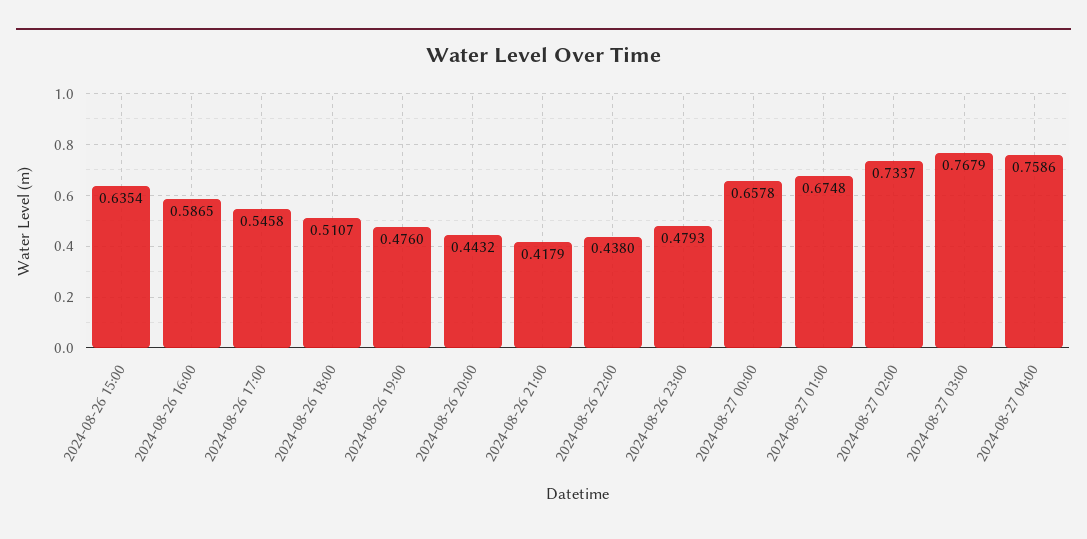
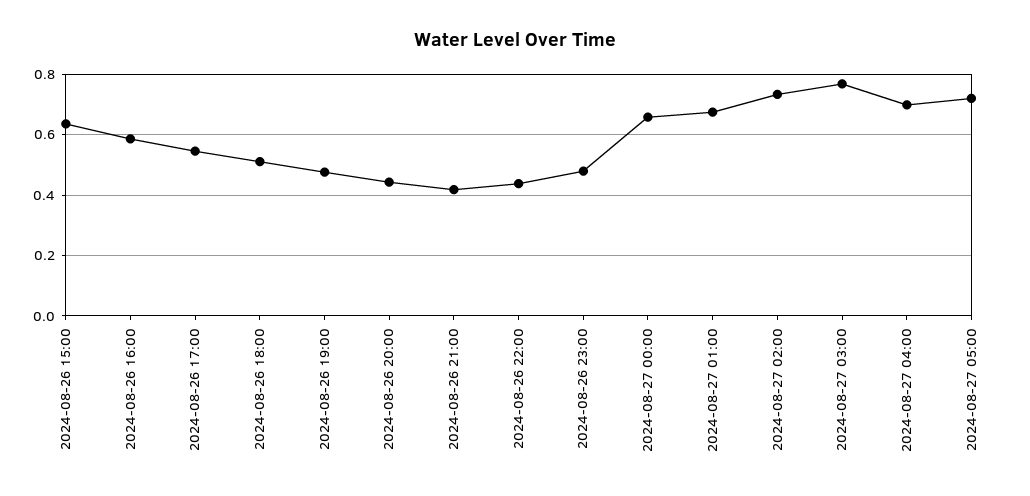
2024-08-27 04:00: 0.7586 -> 0.7
2024-08-27 05:00: none -> 0.72

